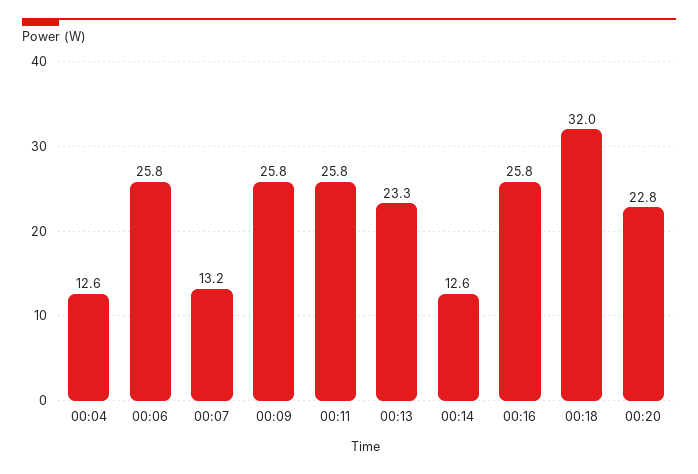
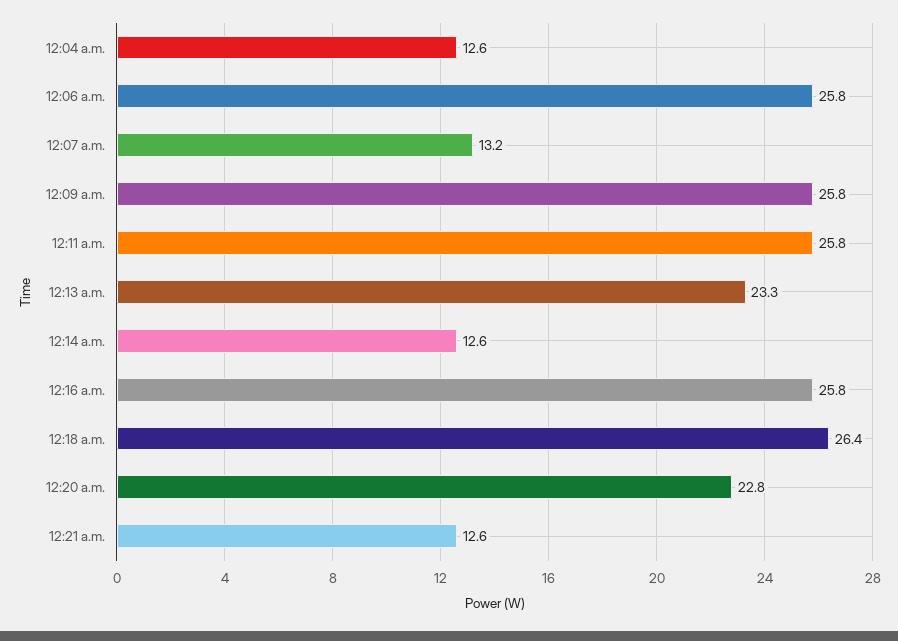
00:18: 32 -> 26.4
12:21 a.m.: none -> 12.6

